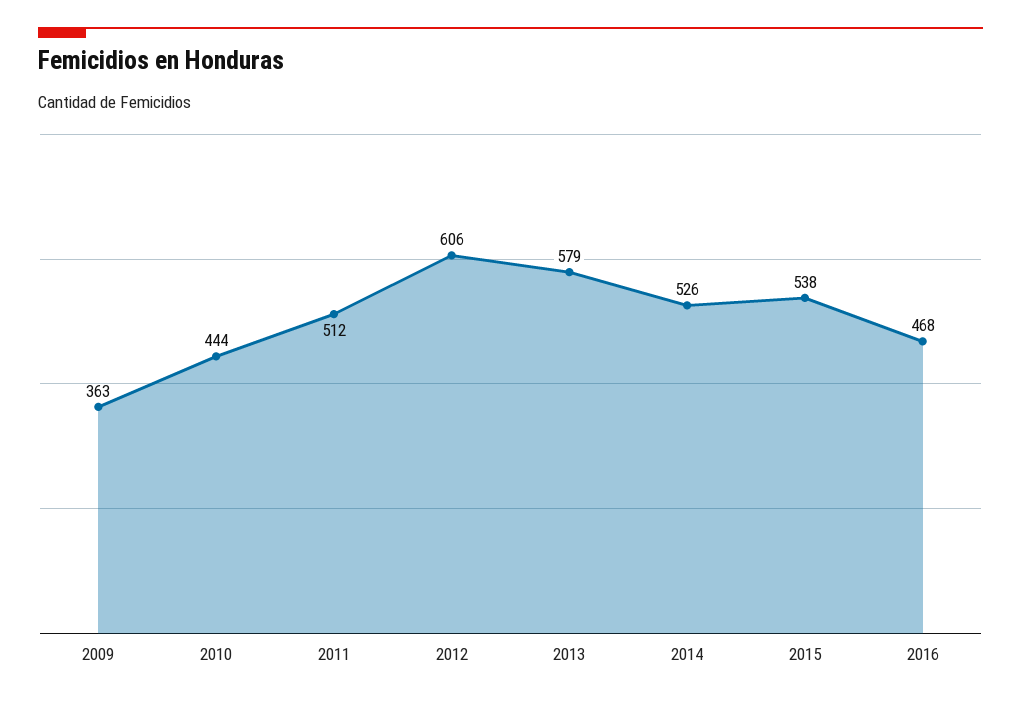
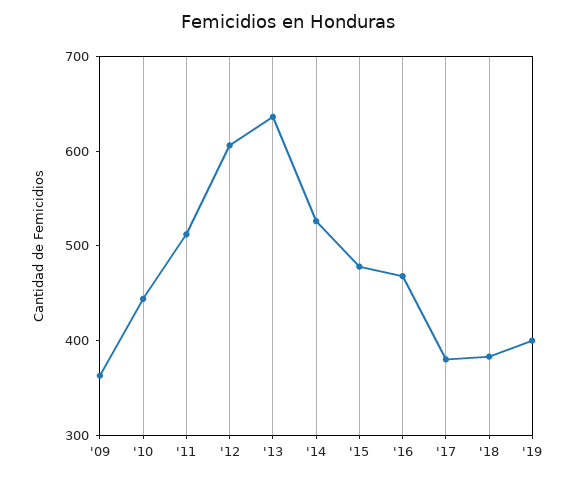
2013: 579 -> 640
2015: 538 -> 480
'17: none -> 380
'18: none -> 380
'19: none -> 400

